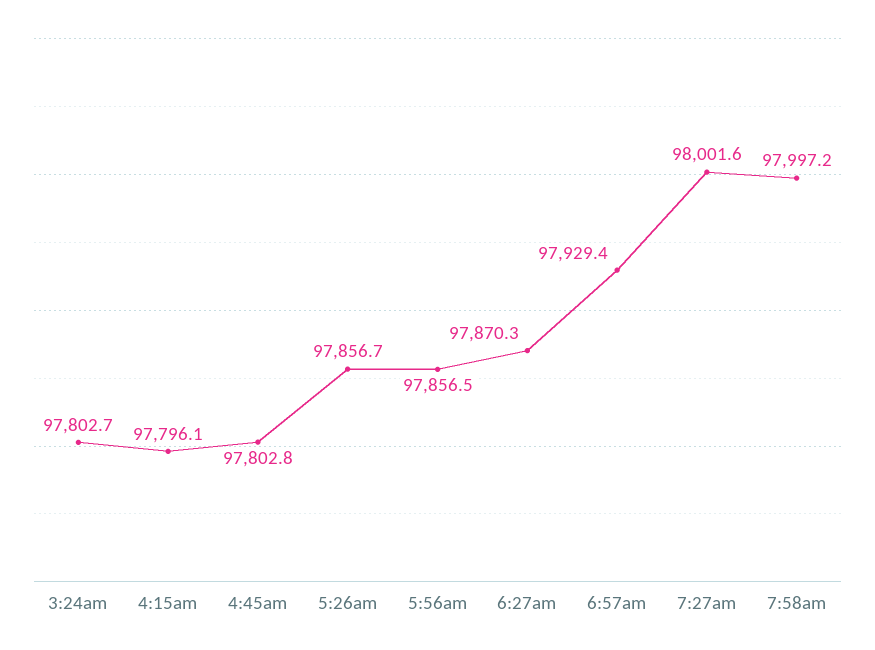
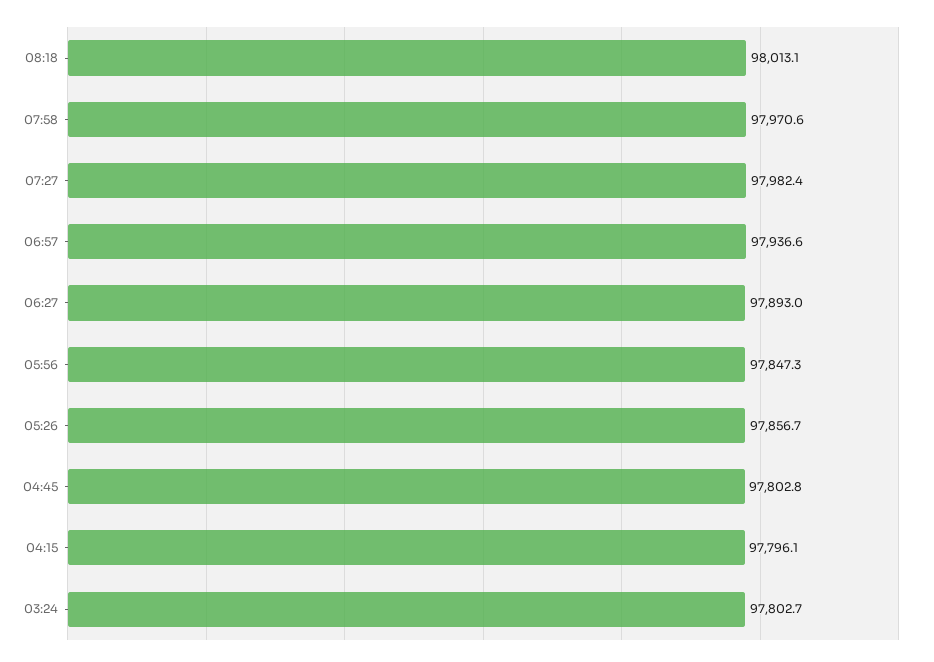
5:56am: 97856.5 -> 97847.3
6:27am: 97870.3 -> 97893
6:57am: 97929.4 -> 97936.6
7:27am: 98001.6 -> 97982.4
7:58am: 97997.2 -> 97970.6
08:18: none -> 98013.1

